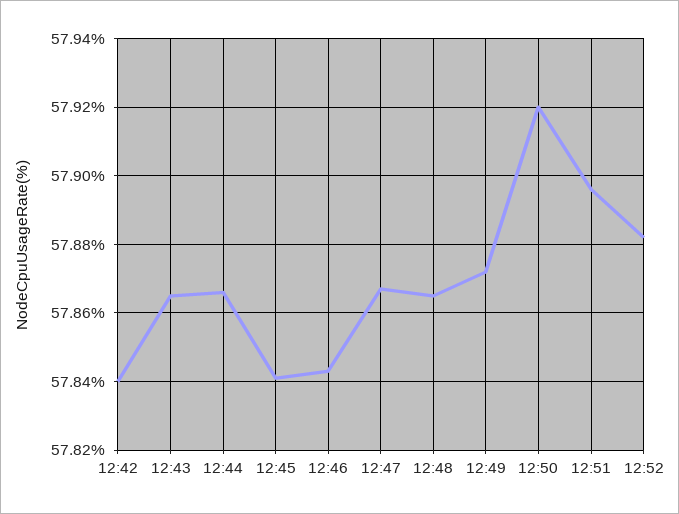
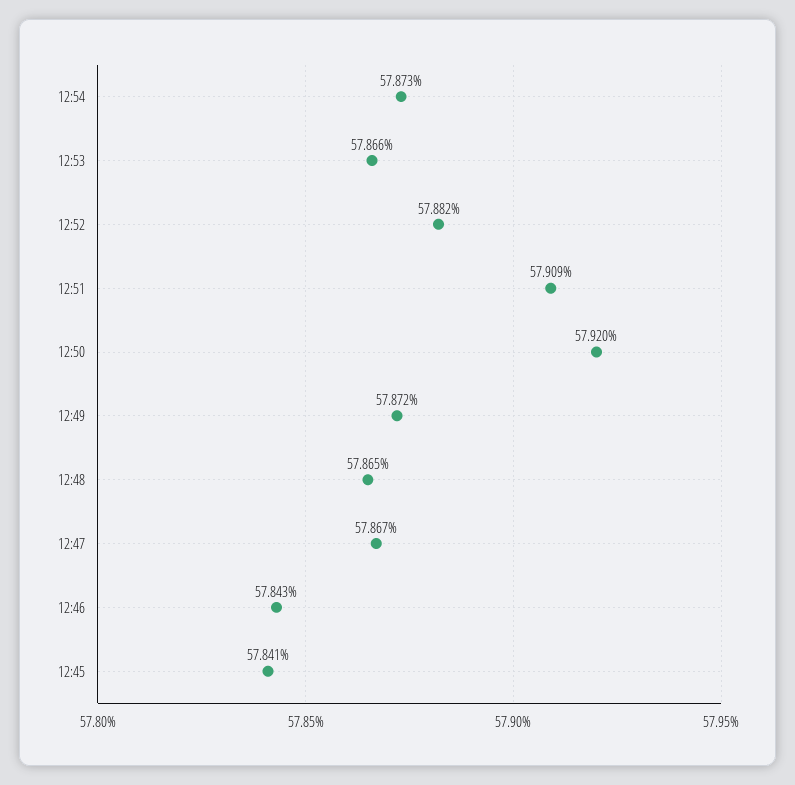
12:42: 57.84 -> none
12:43: 57.865 -> none
12:44: 57.865 -> none
12:51: 57.895 -> 57.909
12:54: none -> 57.873
12:53: none -> 57.866

